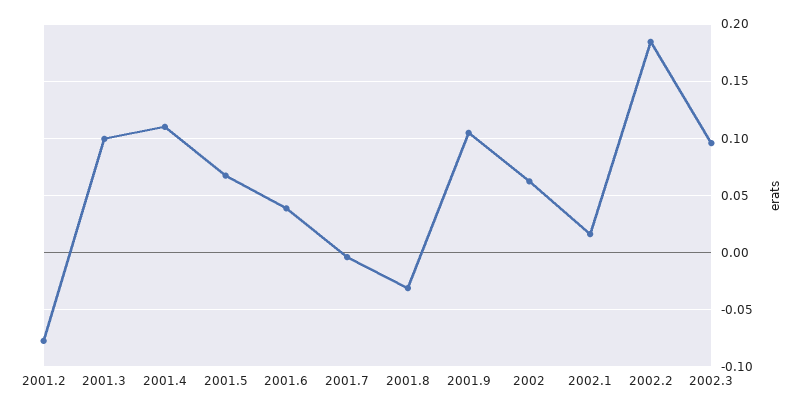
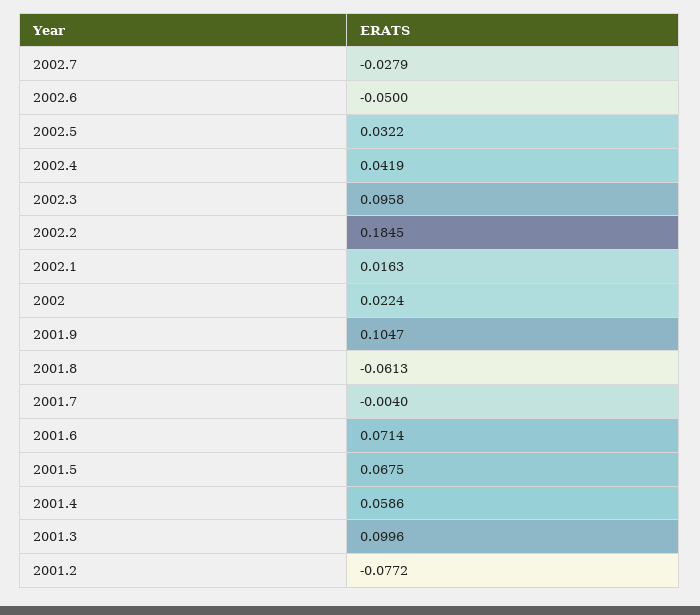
2001.4: 0.11 -> 0.0586
2001.6: 0.04 -> 0.0714
2001.8: -0.03 -> -0.0613
2002: 0.06 -> 0.0224
2002.7: none -> -0.0279
2002.6: none -> -0.05
2002.5: none -> 0.0322
2002.4: none -> 0.0419

